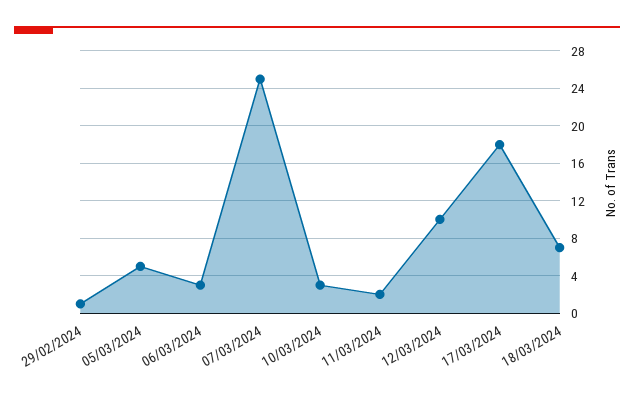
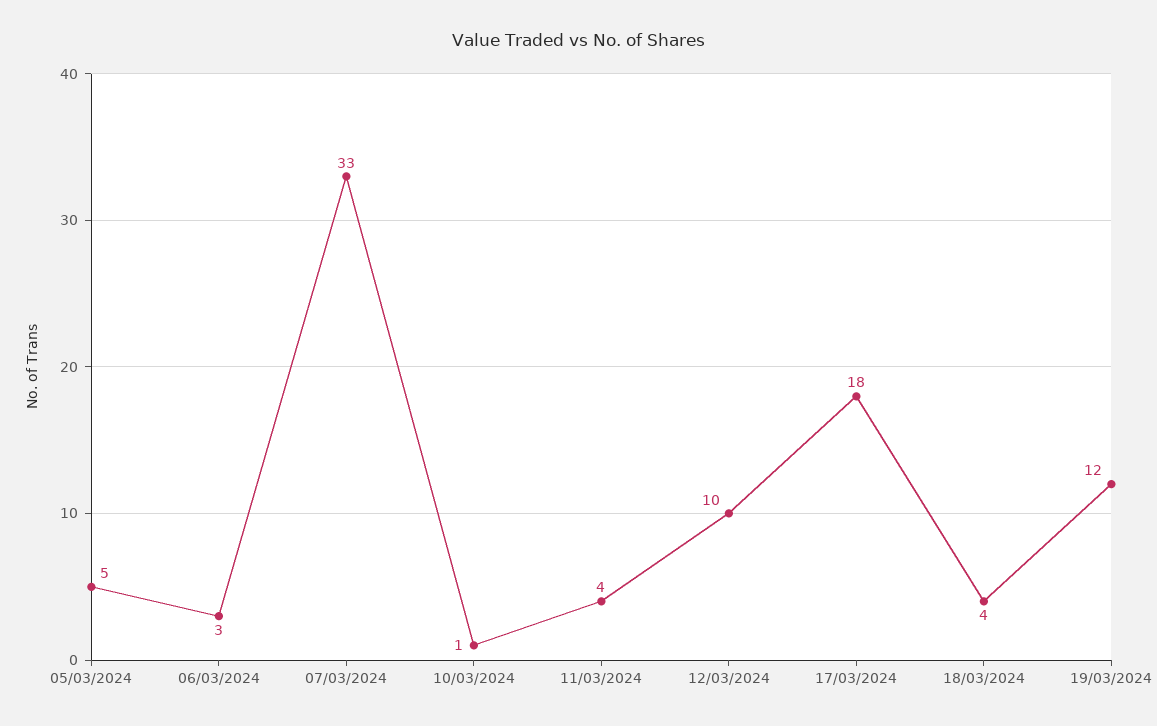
29/02/2024: 1 -> none
07/03/2024: 25 -> 33
10/03/2024: 3 -> 1
11/03/2024: 2 -> 4
18/03/2024: 7 -> 4
19/03/2024: none -> 12

